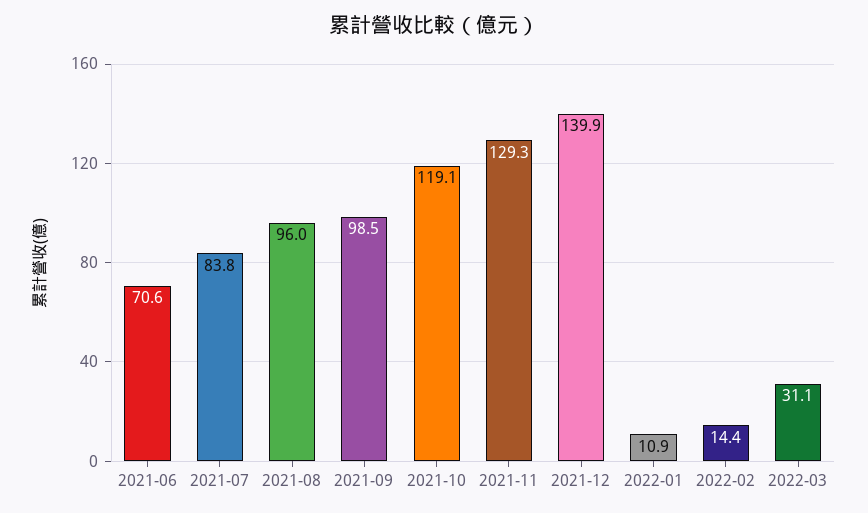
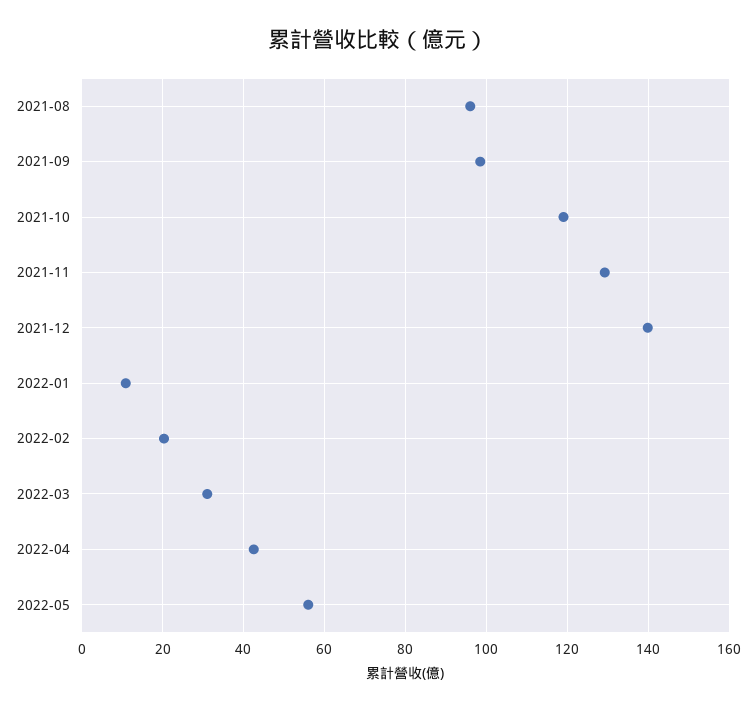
2021-06: 70.6 -> none
2021-07: 83.8 -> none
2022-02: 14.4 -> 20
2022-04: none -> 42
2022-05: none -> 56

